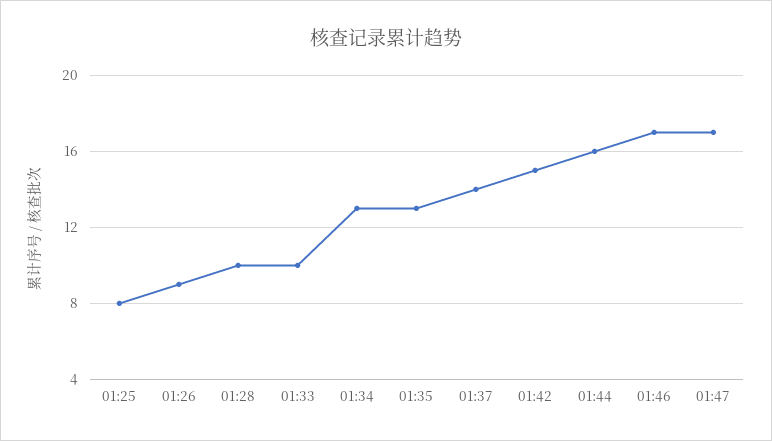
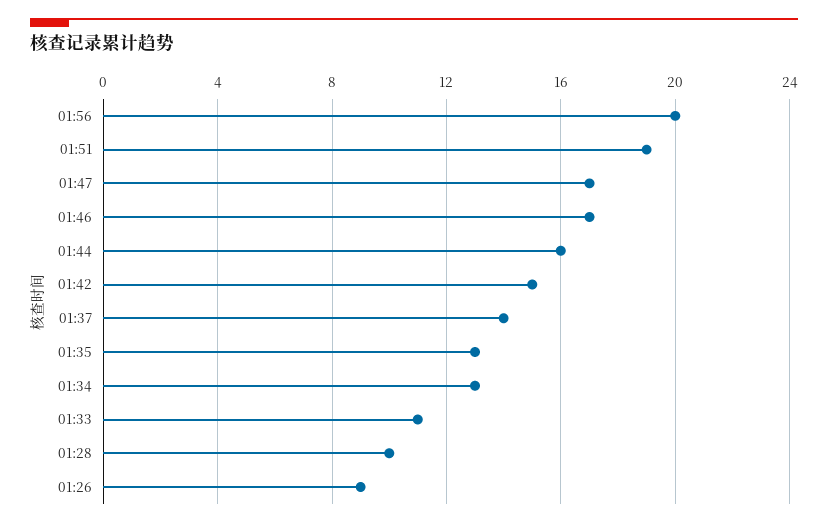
01:25: 8 -> none
01:33: 10 -> 11
01:56: none -> 20
01:51: none -> 19

